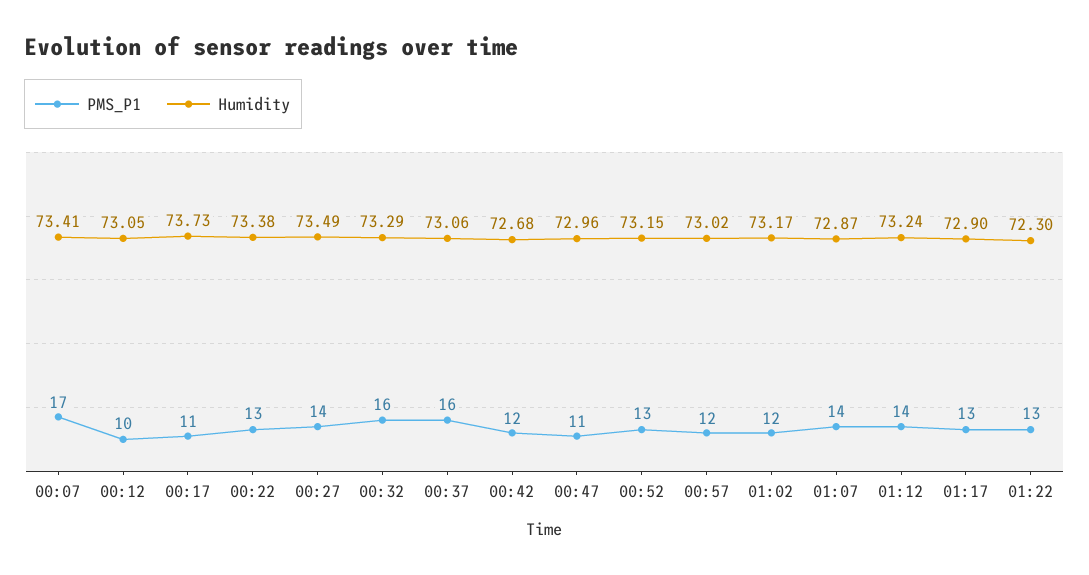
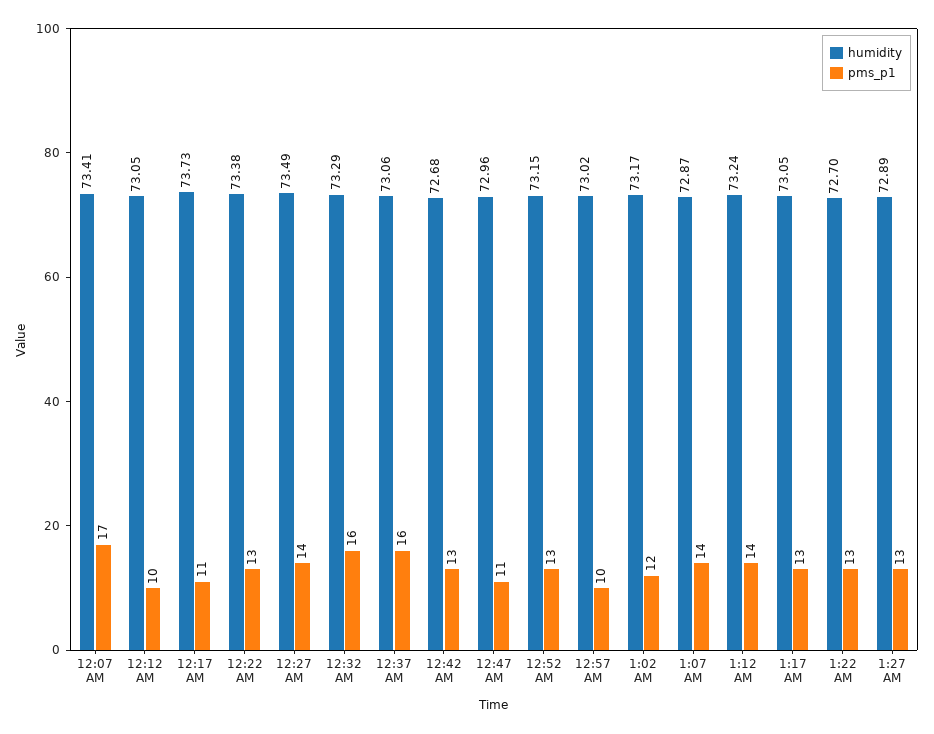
PMS_P1, 00:42: 12 -> 13
PMS_P1, 00:57: 12 -> 10
Humidity, 01:17: 72.9 -> 73.05
Humidity, 01:22: 72.3 -> 72.7
Humidity, 1:27 AM: none -> 72.89
PMS_P1, 1:27 AM: none -> 13

